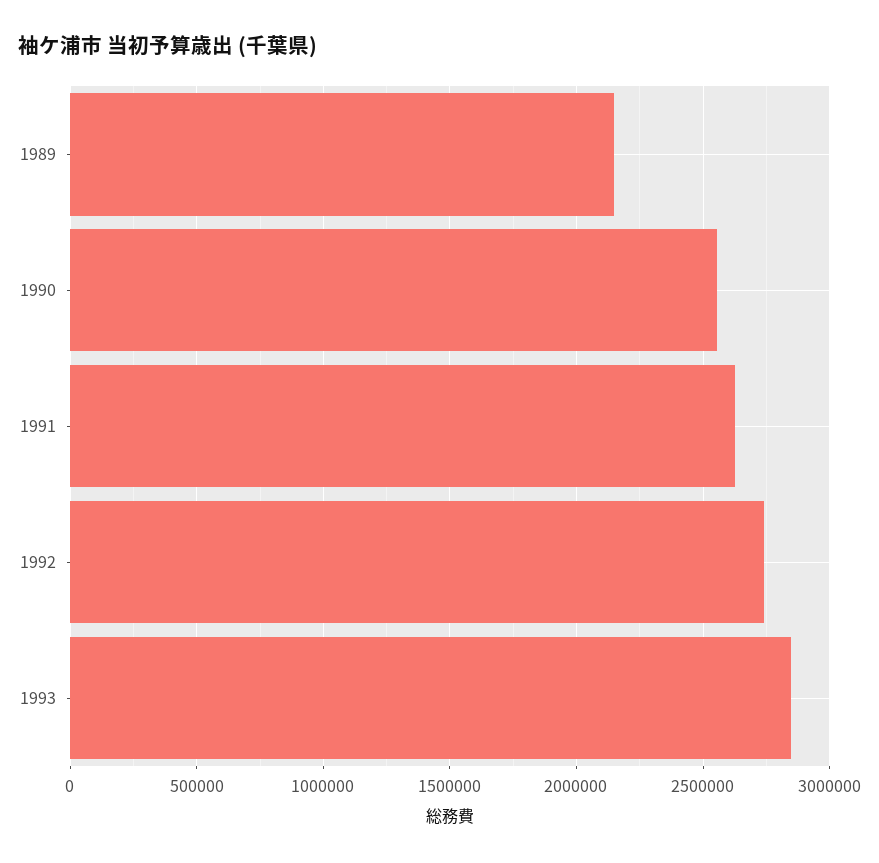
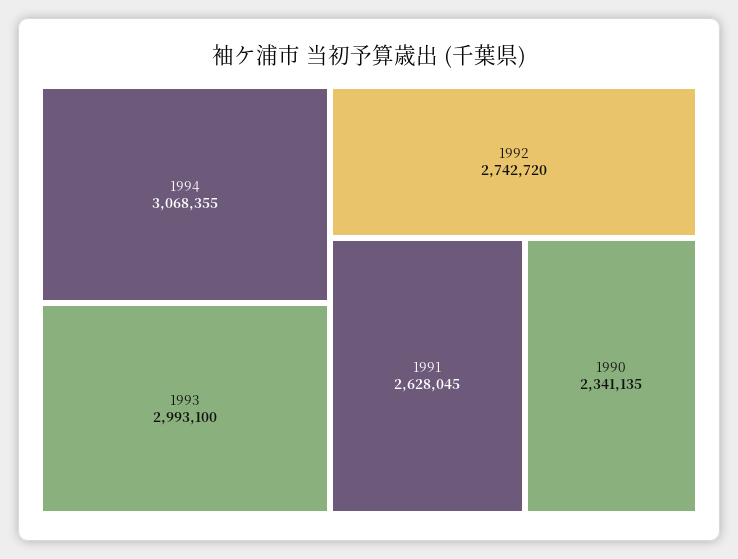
1989: 2150000 -> none
1990: 2550000 -> 2341135
1993: 2850000 -> 2993100
1994: none -> 3068355

